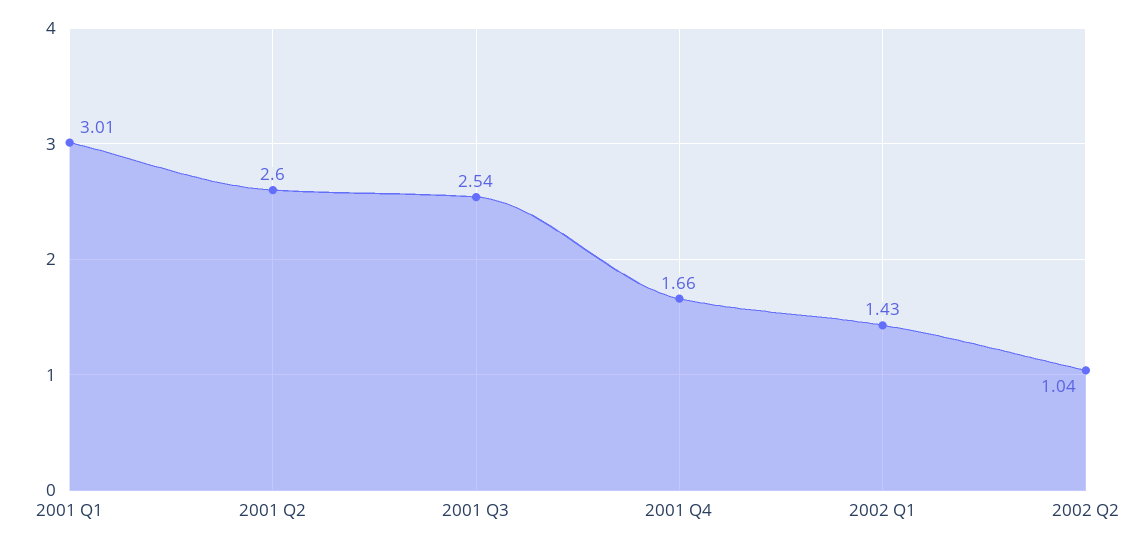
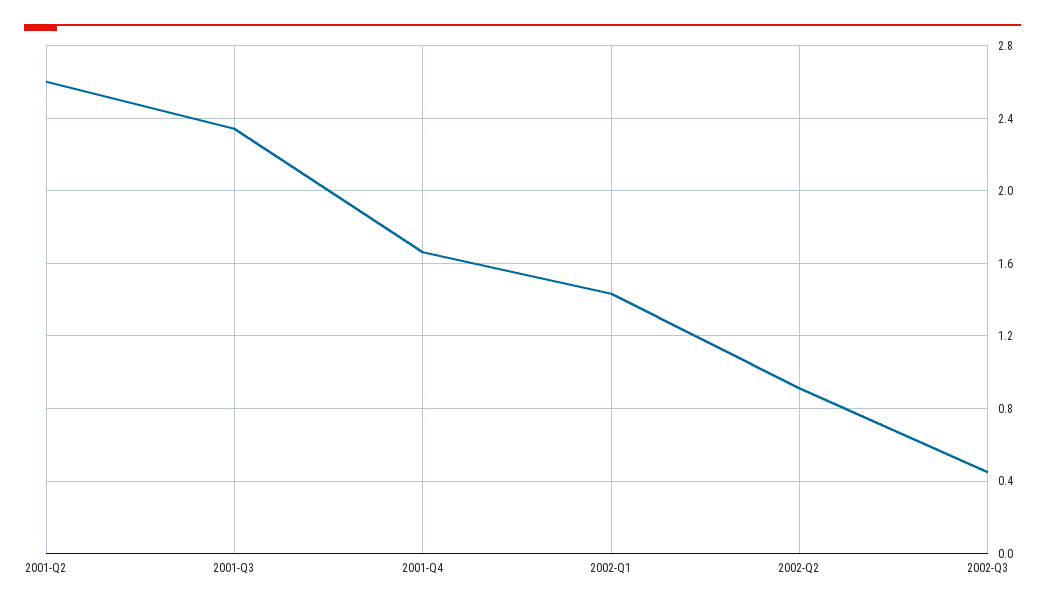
2001 Q1: 3.01 -> none
2001 Q3: 2.54 -> 2.35
2002 Q2: 1.04 -> 0.9
2002-Q3: none -> 0.45

